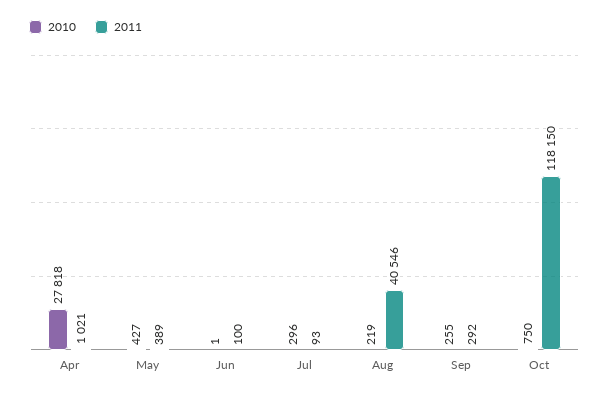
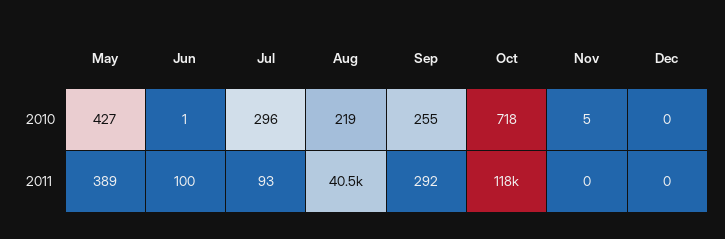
2010, Apr: 27818 -> none
2011, Apr: 1021 -> none
2010, Oct: 750 -> 718
2010, Nov: none -> 5
2010, Dec: none -> 0
2011, Nov: none -> 0
2011, Dec: none -> 0

